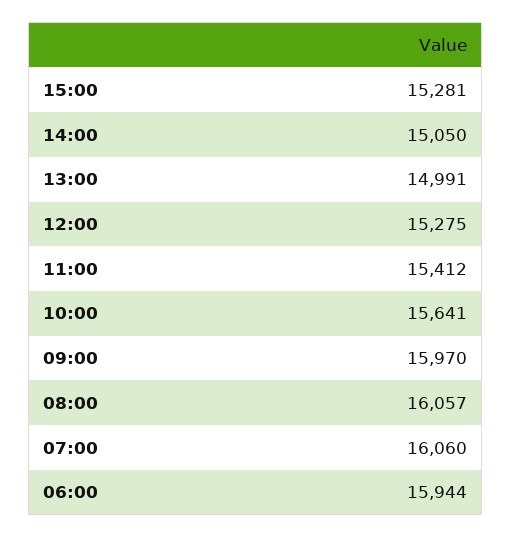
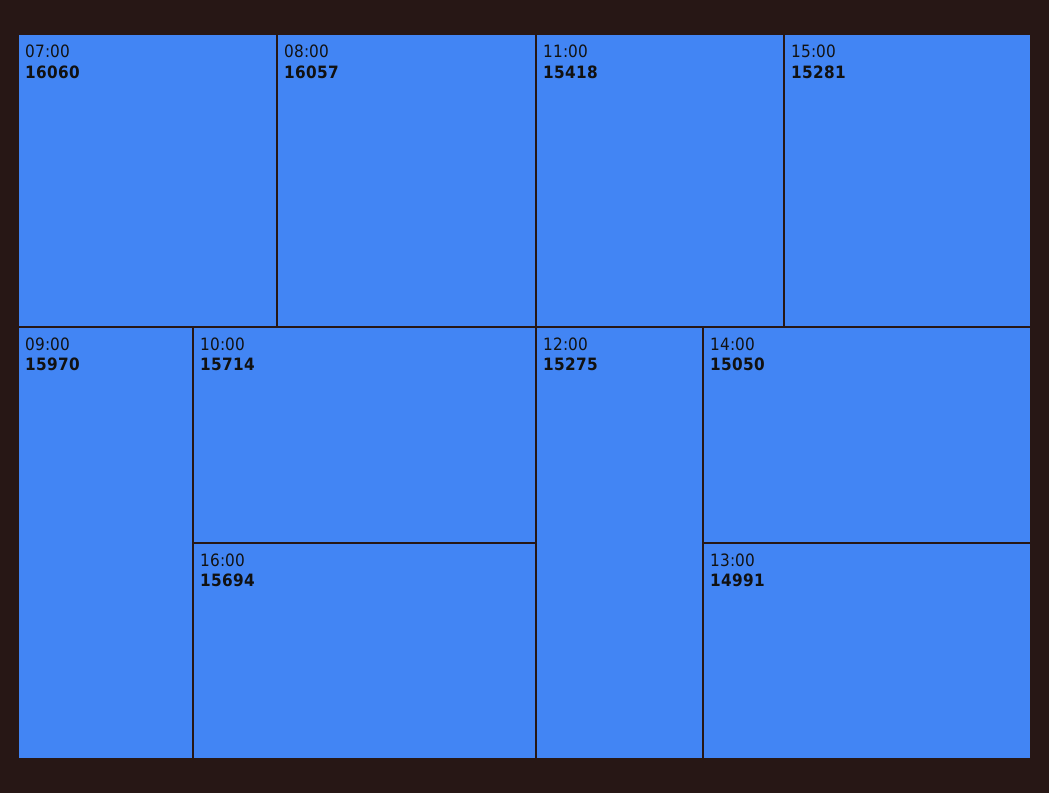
11:00: 15412 -> 15418
10:00: 15641 -> 15714
06:00: 15944 -> none
16:00: none -> 15694

